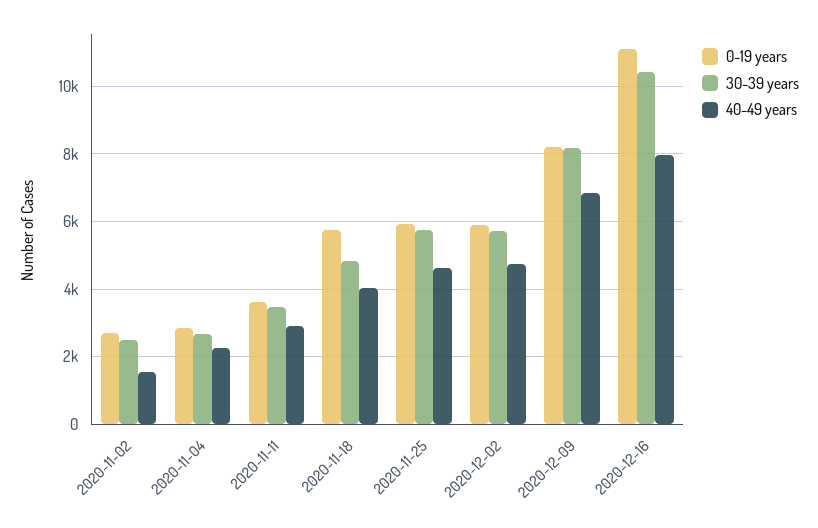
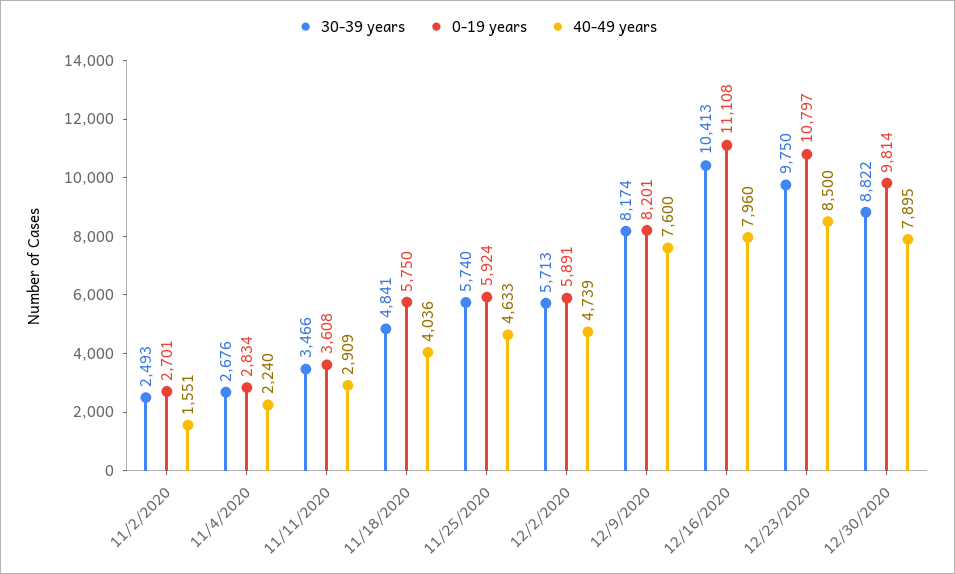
40-49 years, 2020-12-09: 6800 -> 7600
30-39 years, 12/23/2020: none -> 9750
0-19 years, 12/23/2020: none -> 10797
40-49 years, 12/23/2020: none -> 8500
30-39 years, 12/30/2020: none -> 8822
0-19 years, 12/30/2020: none -> 9814
40-49 years, 12/30/2020: none -> 7895

